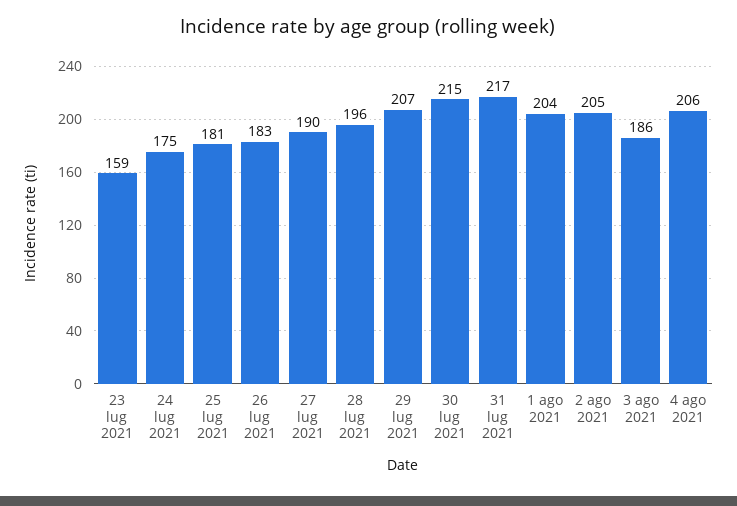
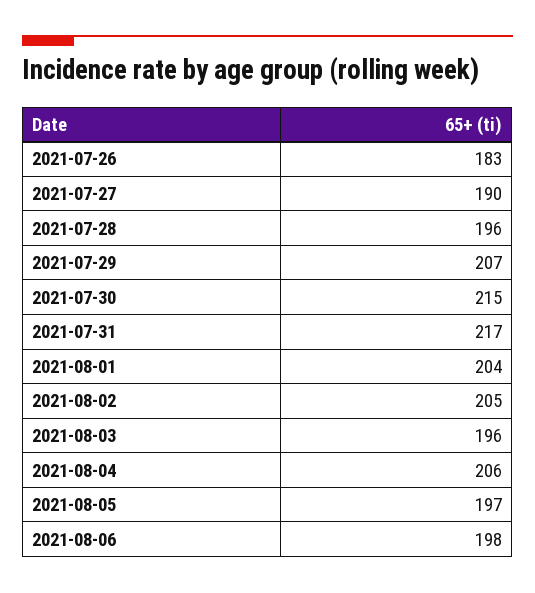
23 lug 2021: 159 -> none
24 lug 2021: 175 -> none
25 lug 2021: 181 -> none
3 ago 2021: 186 -> 196
2021-08-05: none -> 197
2021-08-06: none -> 198

